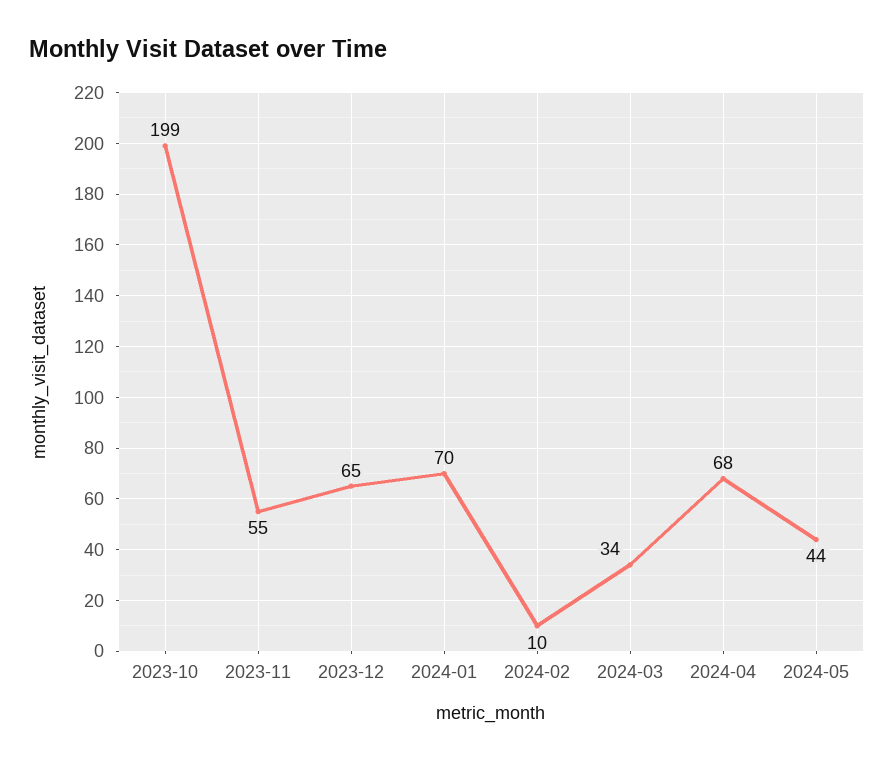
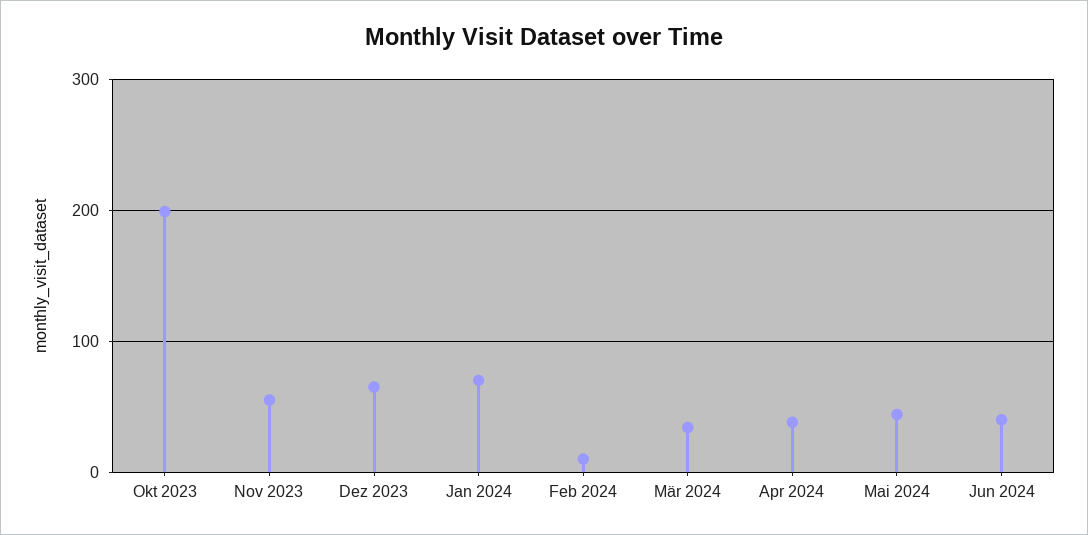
2024-04: 68 -> 40
Jun 2024: none -> 40

